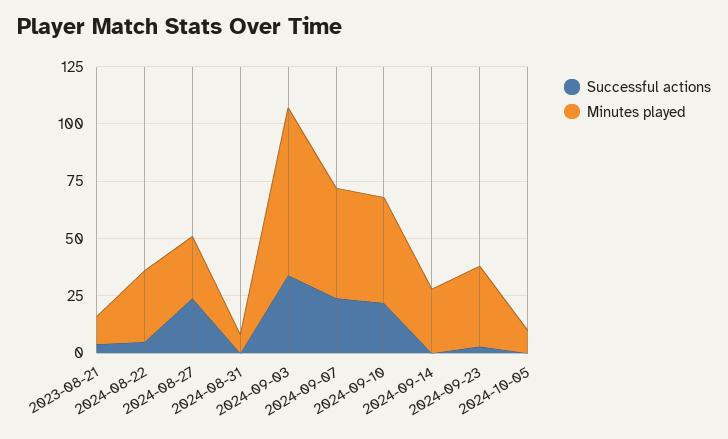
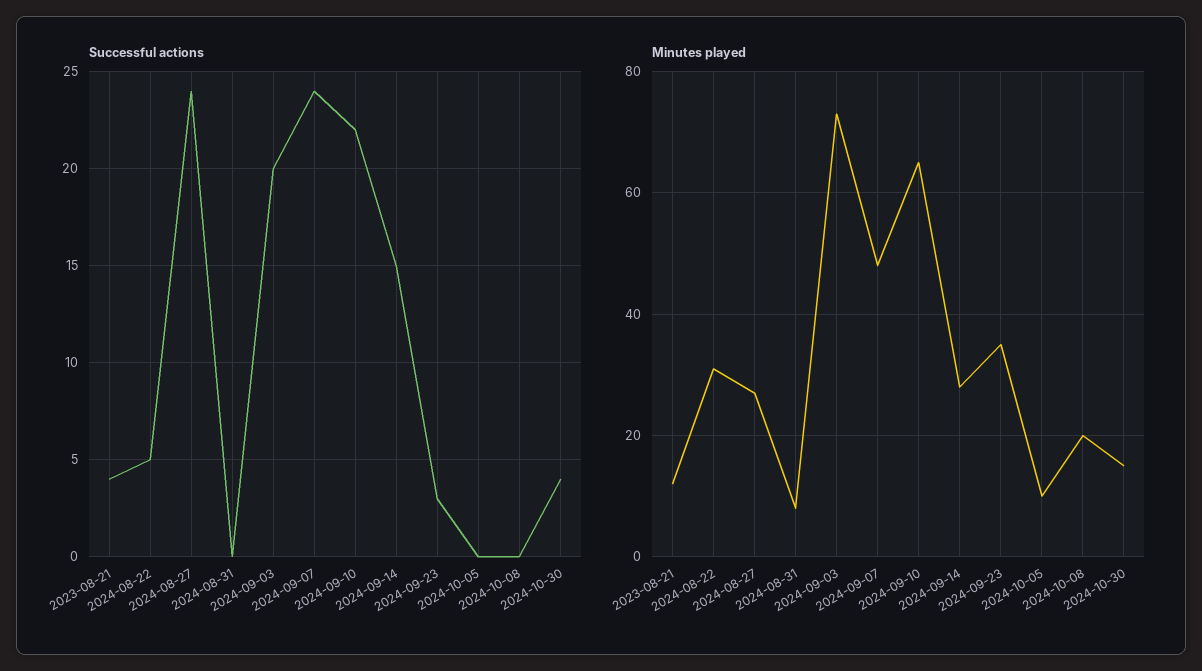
Successful actions, 2024-09-03: 35 -> 20
Minutes played, 2024-09-10: 45 -> 65
Successful actions, 2024-09-14: 0 -> 15
Successful actions, 2024-10-08: none -> 0
Successful actions, 2024-10-30: none -> 4
Minutes played, 2024-10-08: none -> 20
Minutes played, 2024-10-30: none -> 15

